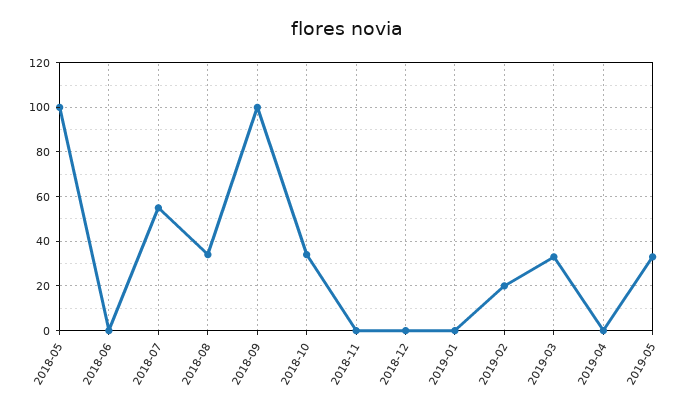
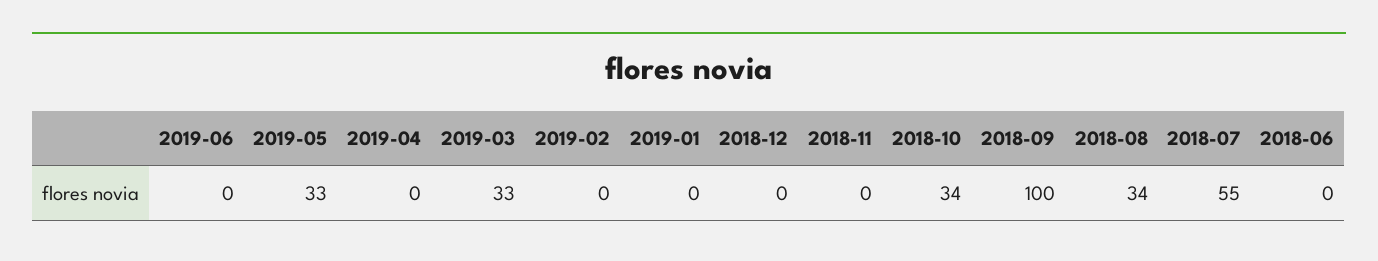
2018-05: 100 -> none
2019-02: 20 -> 0
2019-06: none -> 0

